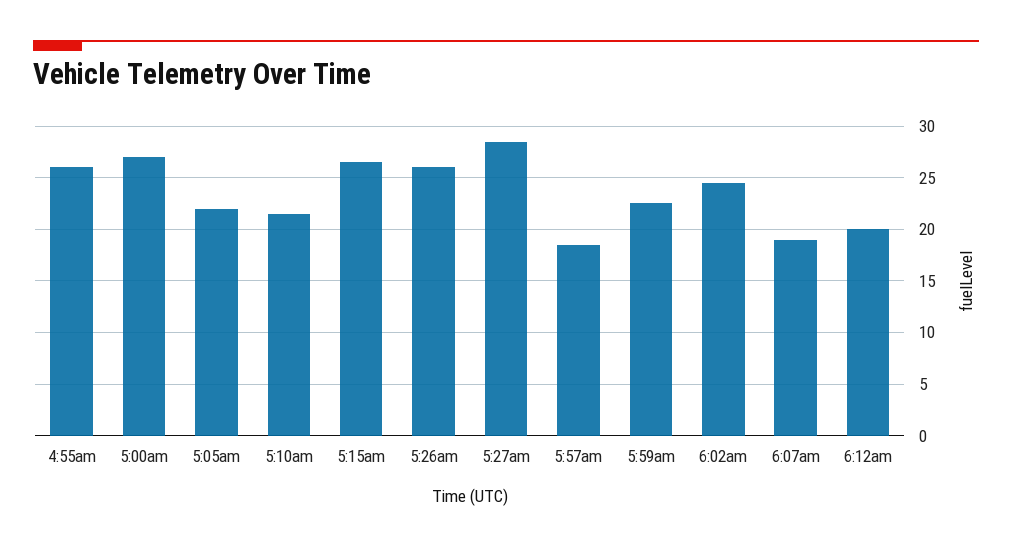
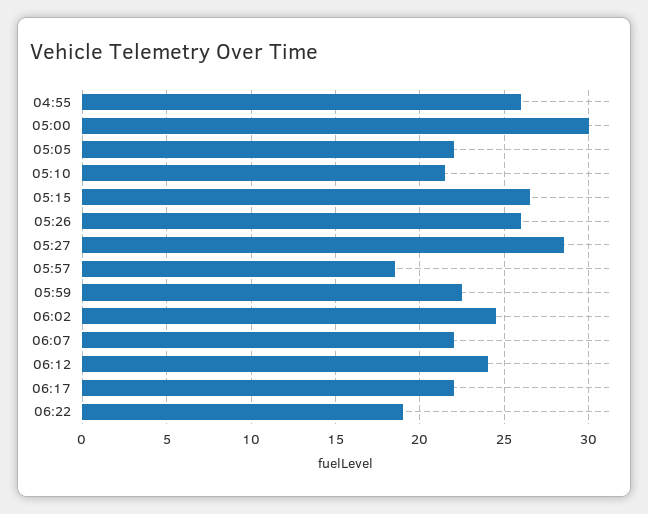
5:00am: 27 -> 30
6:07am: 19 -> 22
6:12am: 20 -> 24
06:17: none -> 22
06:22: none -> 19

